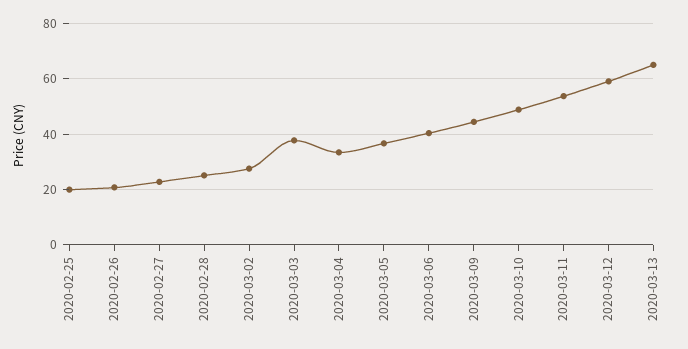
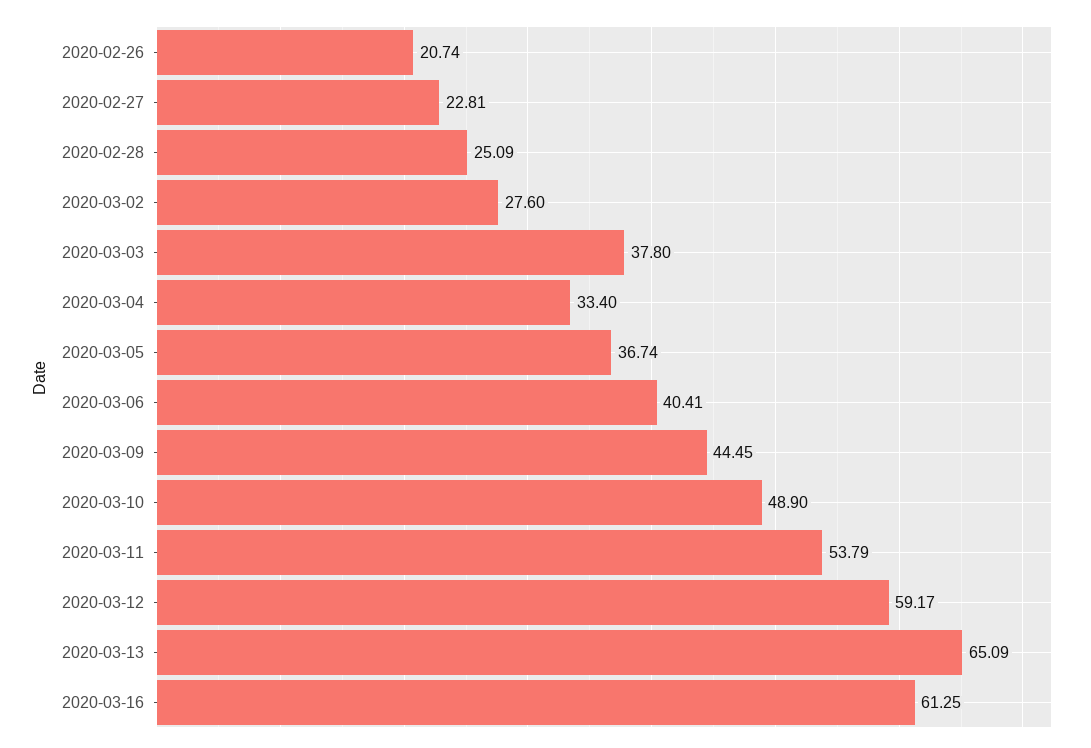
2020-02-25: 20 -> none
2020-03-16: none -> 61.25

